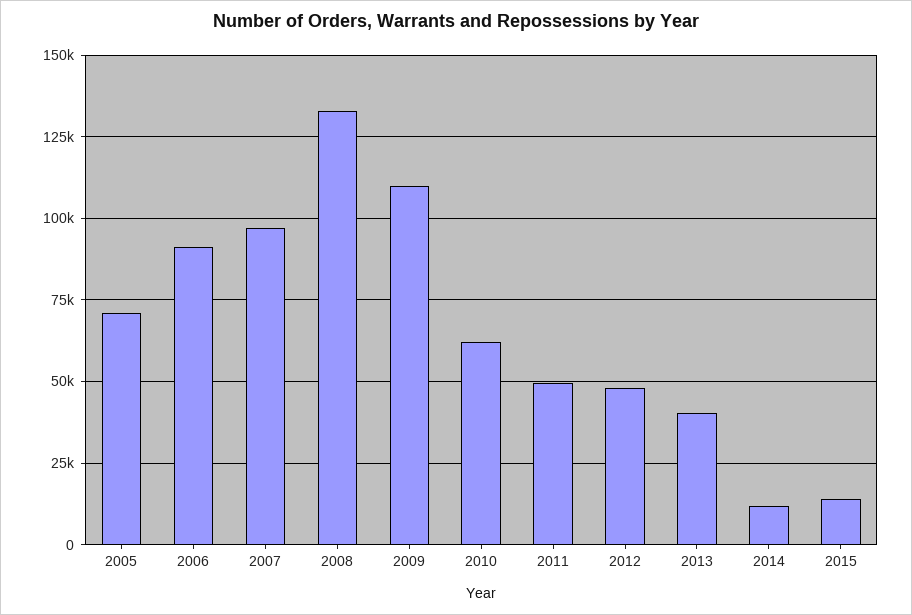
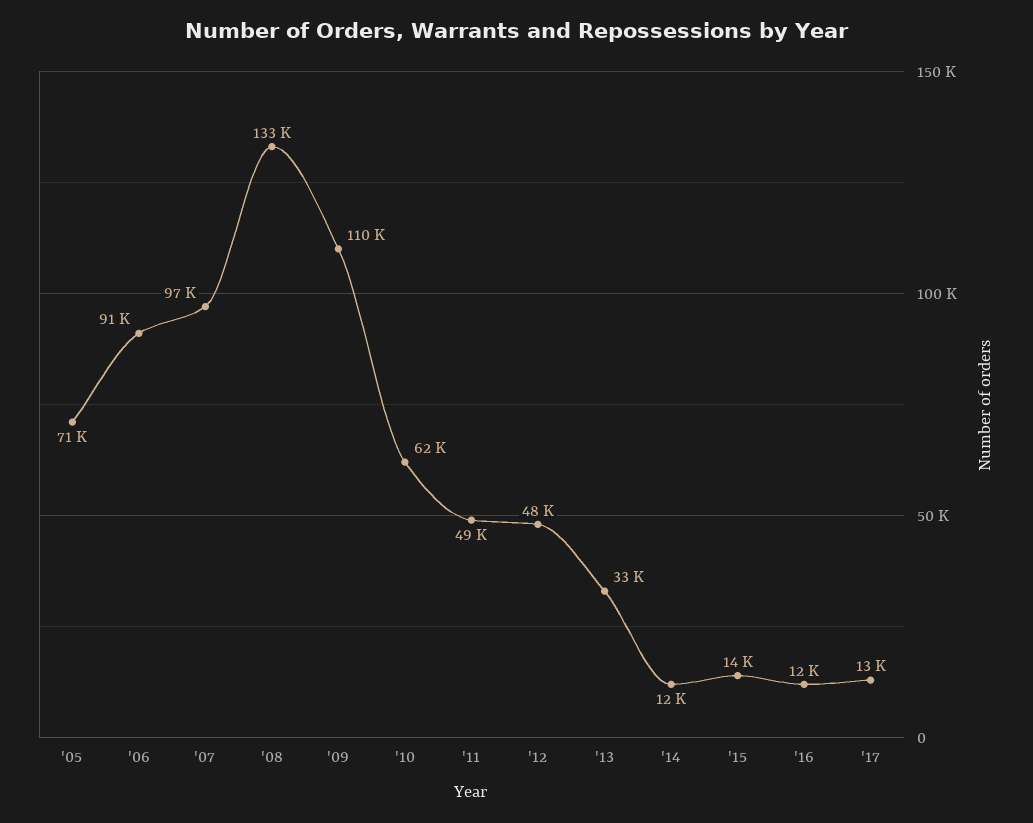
2013: 40000 -> 33000
'16: none -> 12000
'17: none -> 13000

